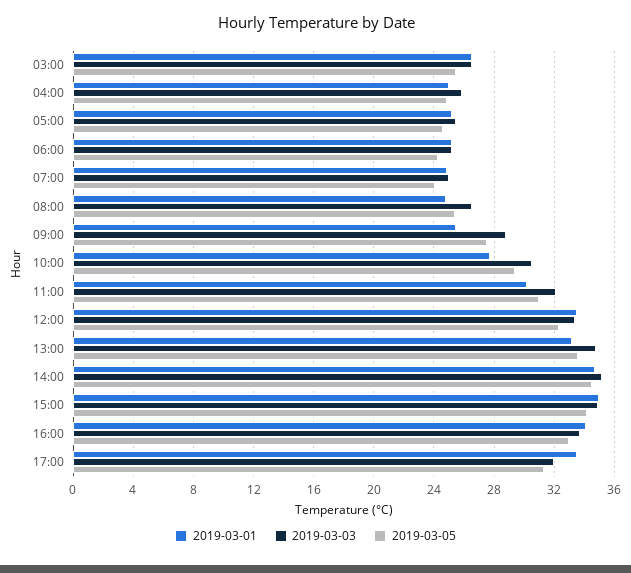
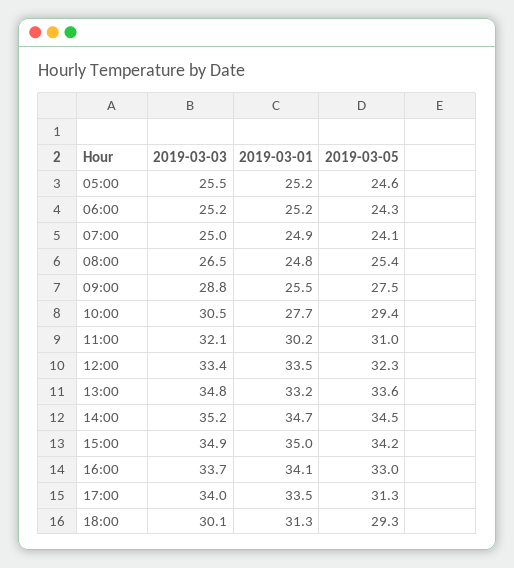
2019-03-01, 03:00: 26.5 -> none
2019-03-03, 03:00: 26.5 -> none
2019-03-05, 03:00: 25.5 -> none
2019-03-01, 04:00: 25 -> none
2019-03-03, 04:00: 26 -> none
2019-03-05, 04:00: 25 -> none
2019-03-03, 17:00: 32 -> 34
2019-03-03, 18:00: none -> 30.1
2019-03-01, 18:00: none -> 31.3
2019-03-05, 18:00: none -> 29.3

